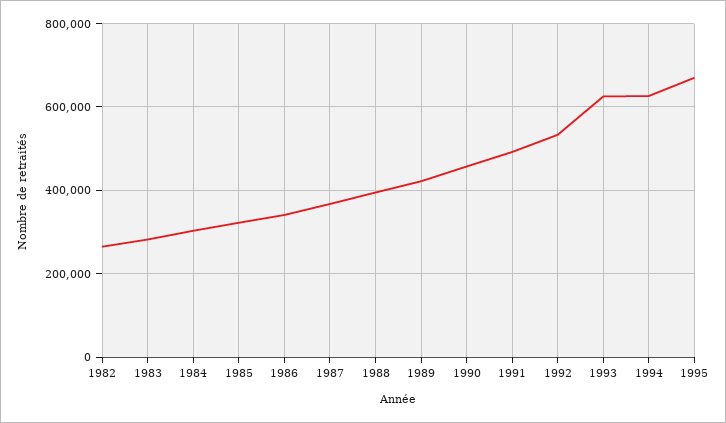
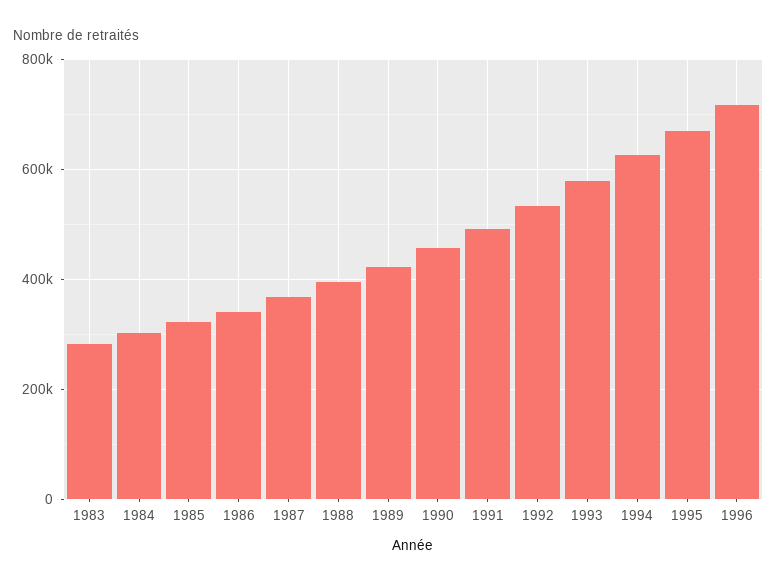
1982: 260000 -> none
1993: 620000 -> 580000
1996: none -> 720000

